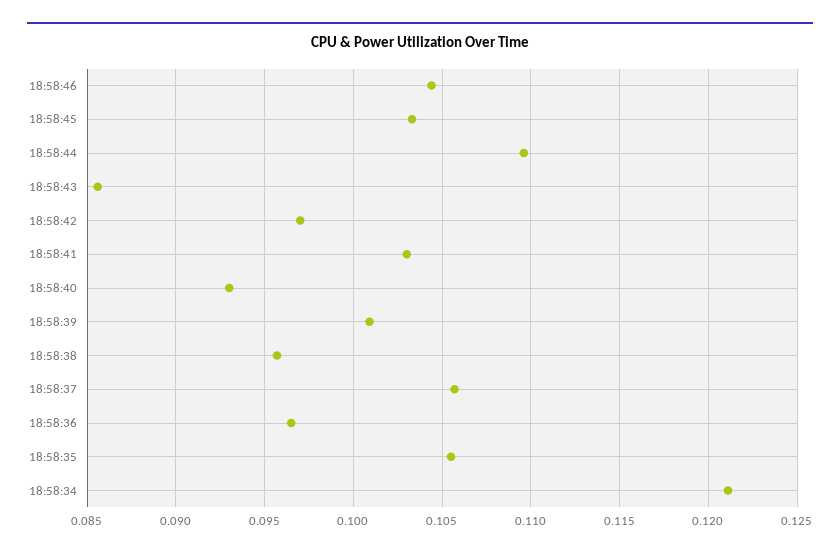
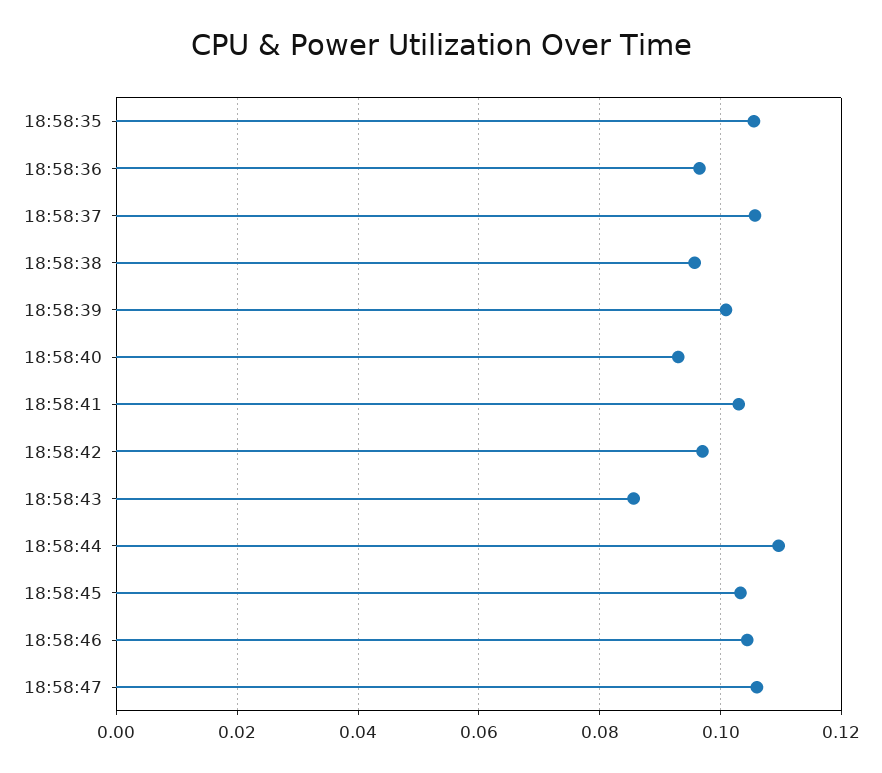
18:58:34: 0.121 -> none
18:58:47: none -> 0.106

